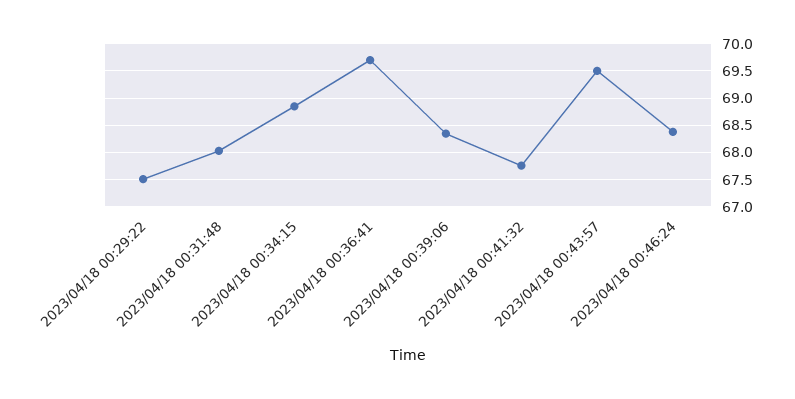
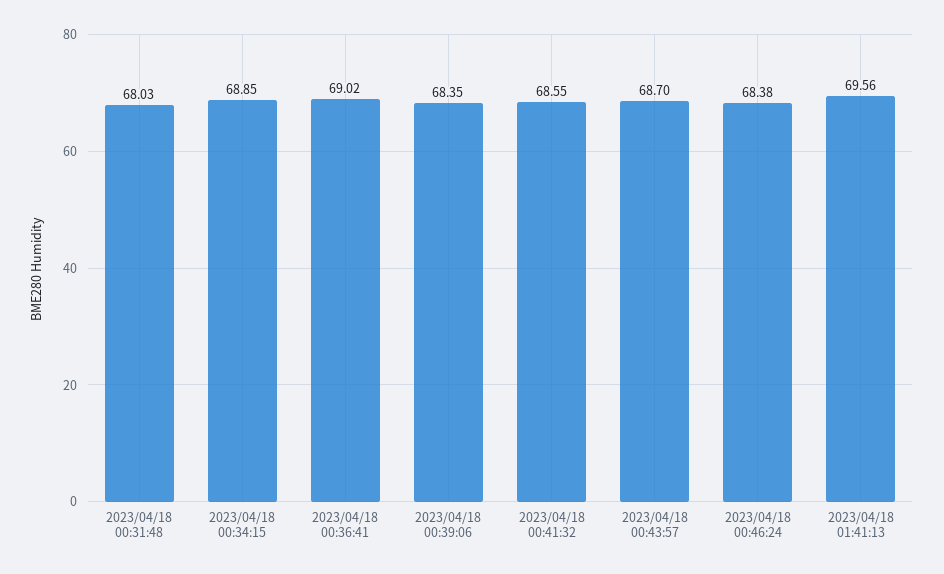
2023/04/18 00:29:22: 67.5 -> none
2023/04/18 00:36:41: 69.75 -> 69.02
2023/04/18 00:41:32: 67.75 -> 68.55
2023/04/18 00:43:57: 69.5 -> 68.7
2023/04/18 01:41:13: none -> 69.56

